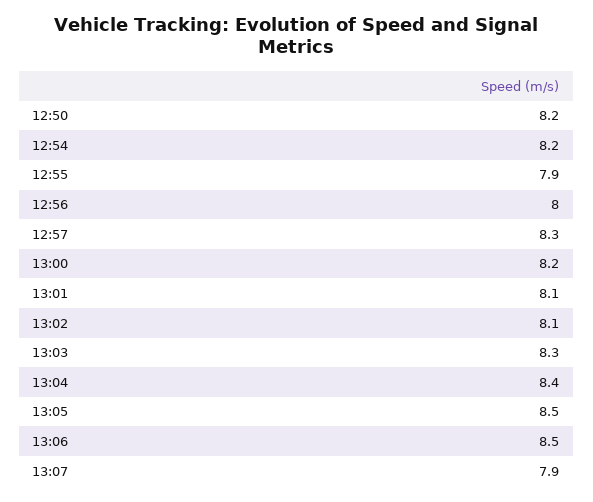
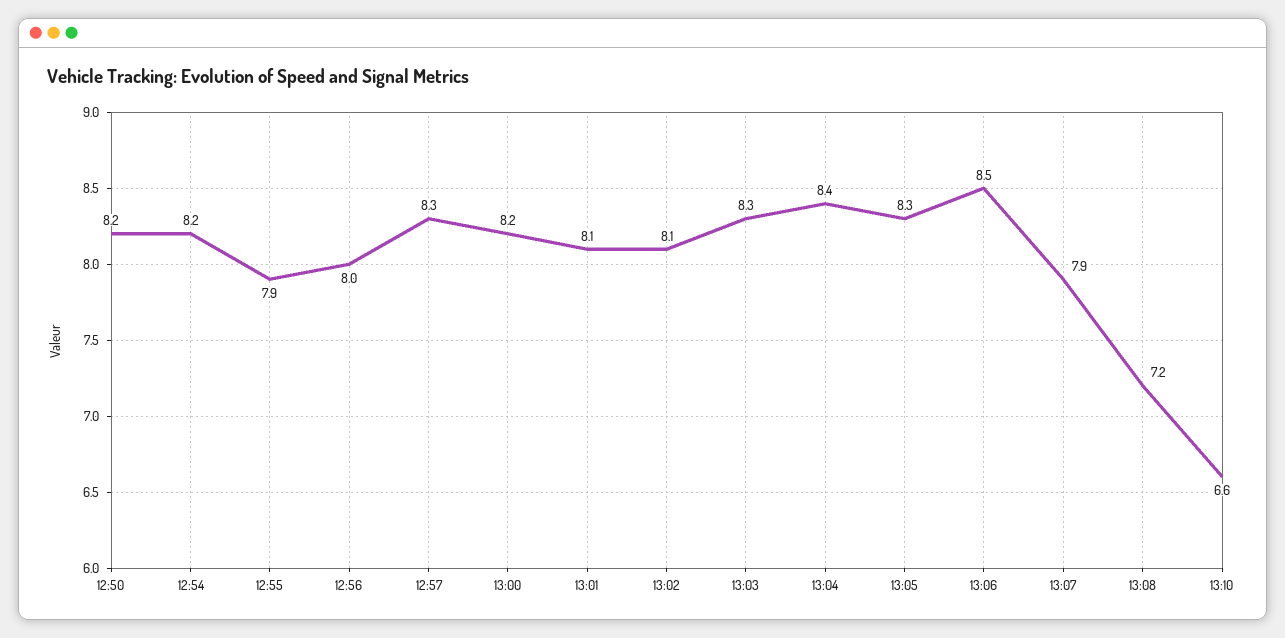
13:05: 8.5 -> 8.3
13:08: none -> 7.2
13:10: none -> 6.6

